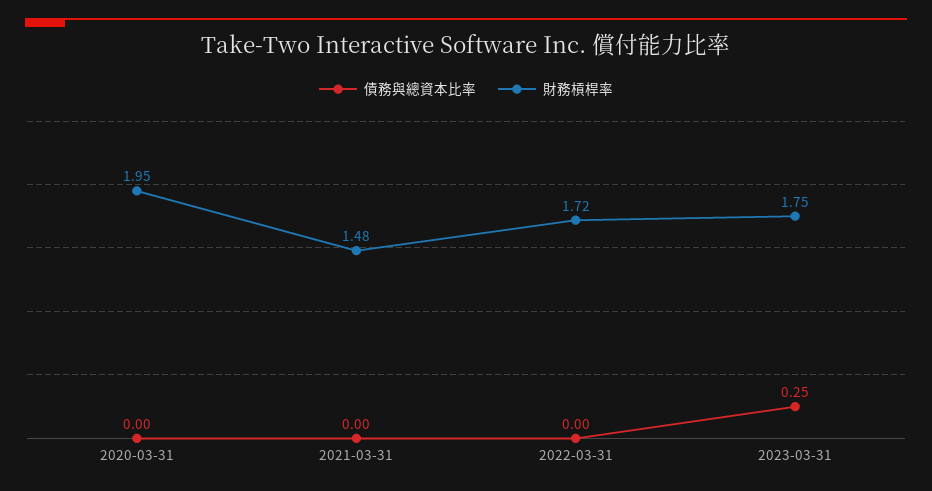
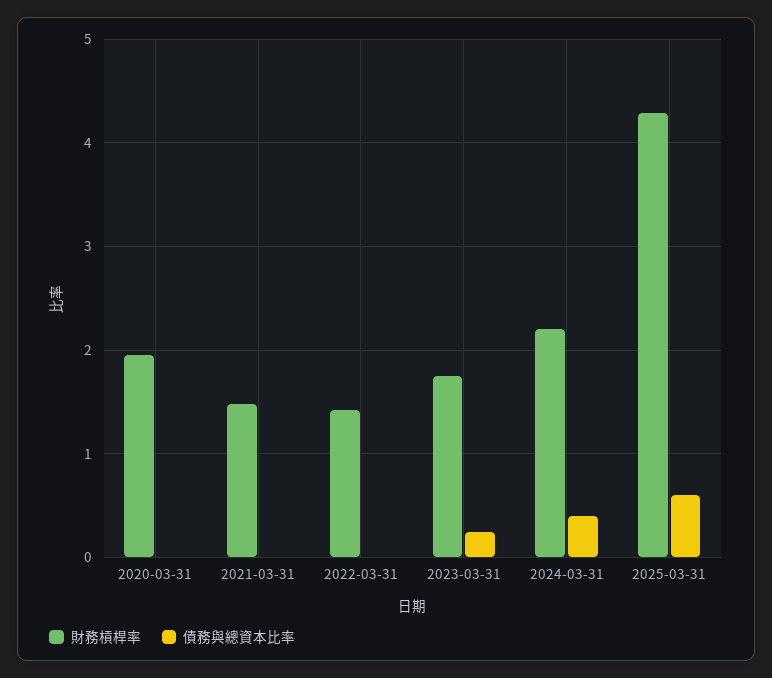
財務槓桿率, 2022-03-31: 1.72 -> 1.4
財務槓桿率, 2024-03-31: none -> 2.2
債務與總資本比率, 2024-03-31: none -> 0.4
財務槓桿率, 2025-03-31: none -> 4.3
債務與總資本比率, 2025-03-31: none -> 0.6

